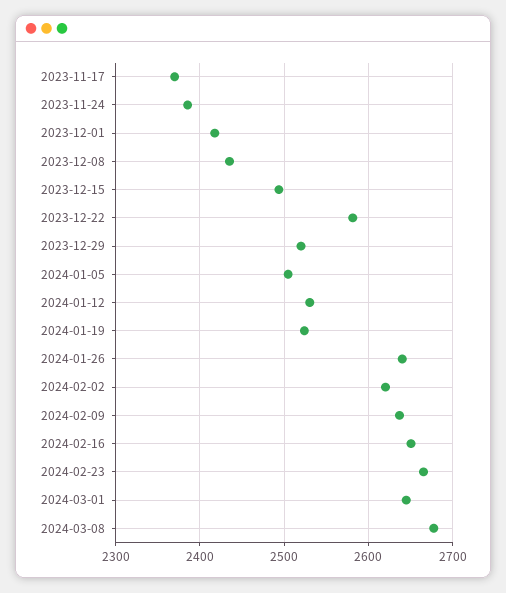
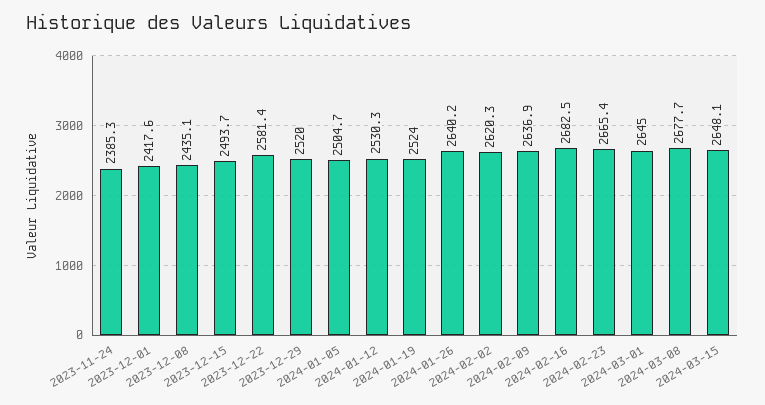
2023-11-17: 2370 -> none
2024-02-16: 2650 -> 2682.5
2024-03-15: none -> 2648.1

